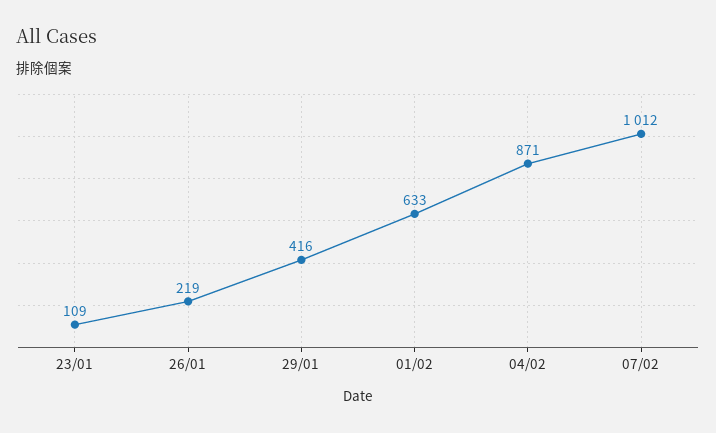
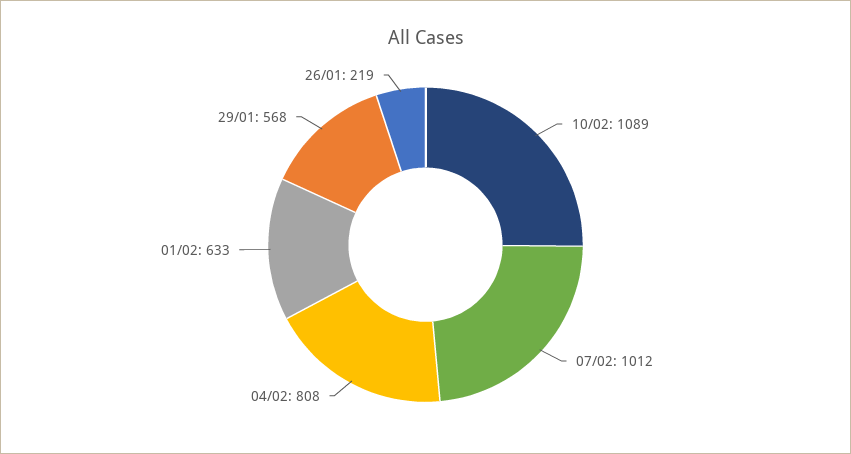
23/01: 109 -> none
29/01: 416 -> 568
04/02: 871 -> 808
10/02: none -> 1089

